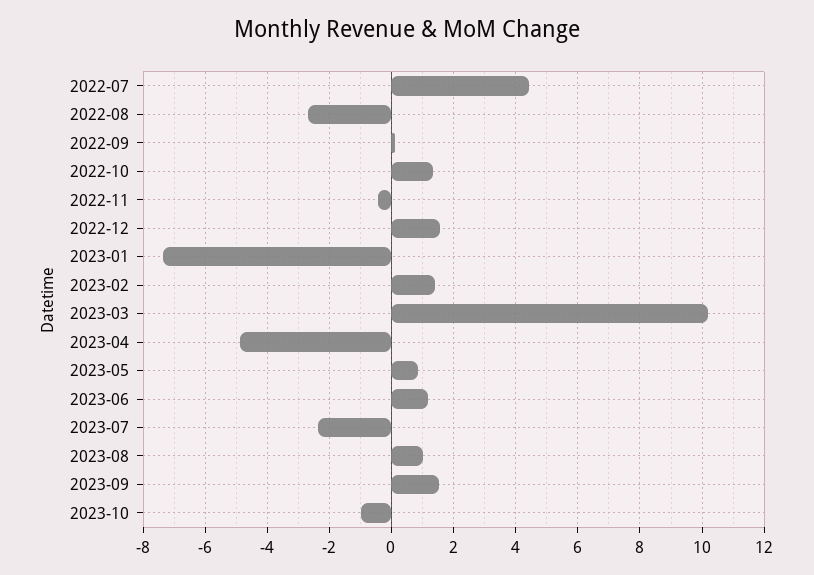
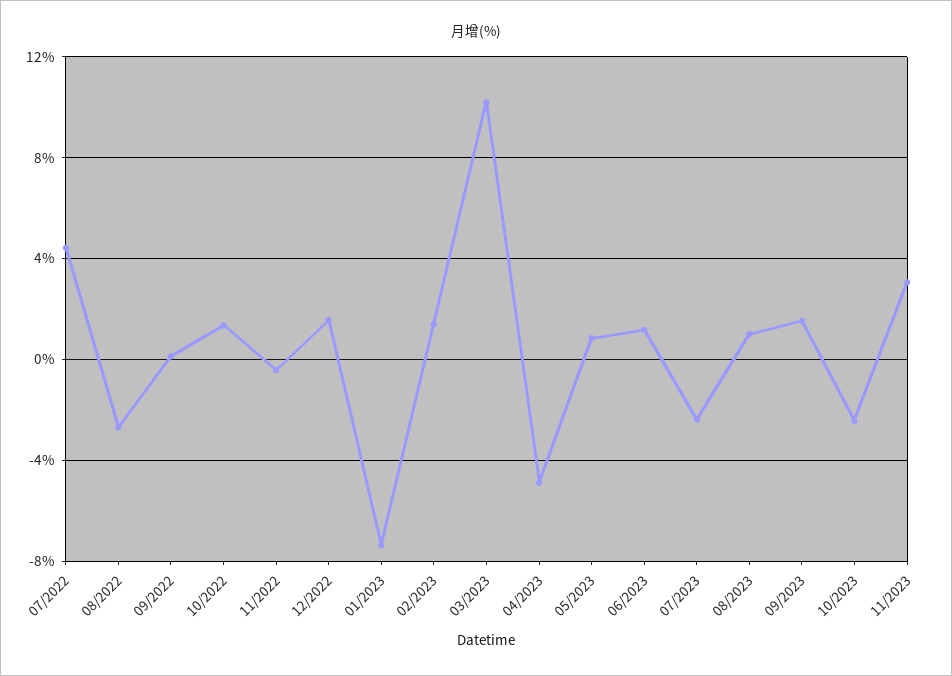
2023-10: -1 -> -2.5
11/2023: none -> 3

